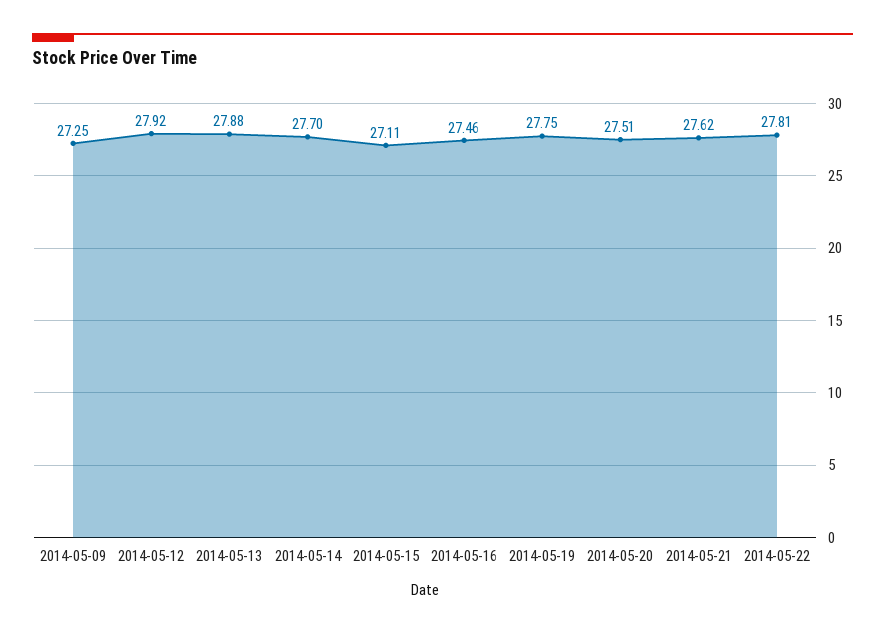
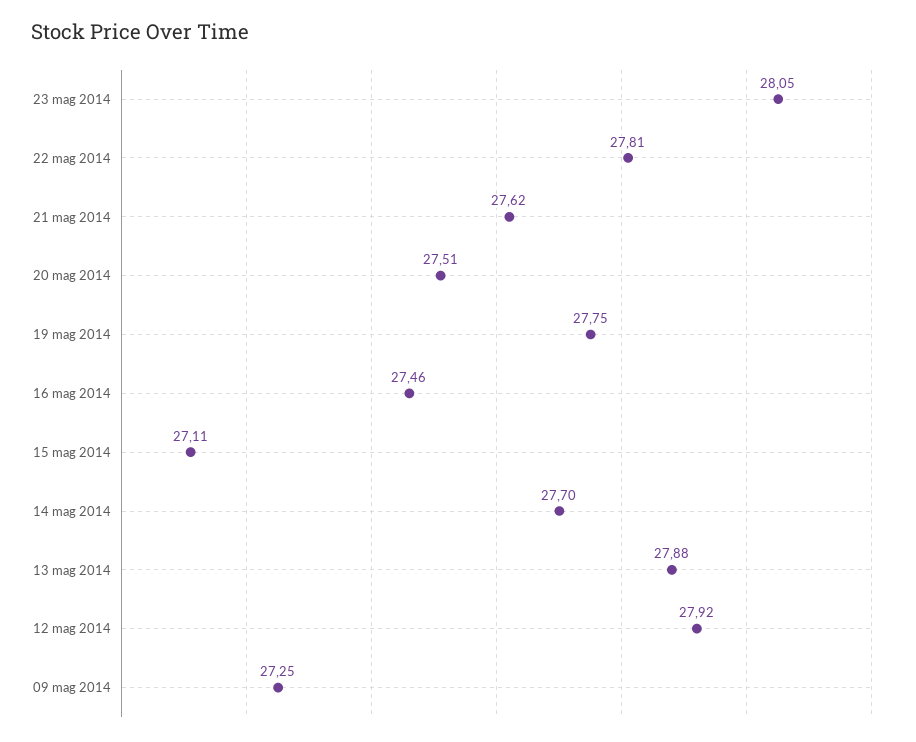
23 mag 2014: none -> 28.05

